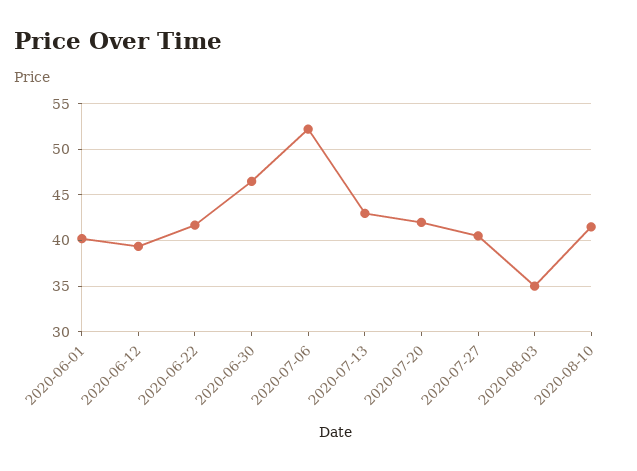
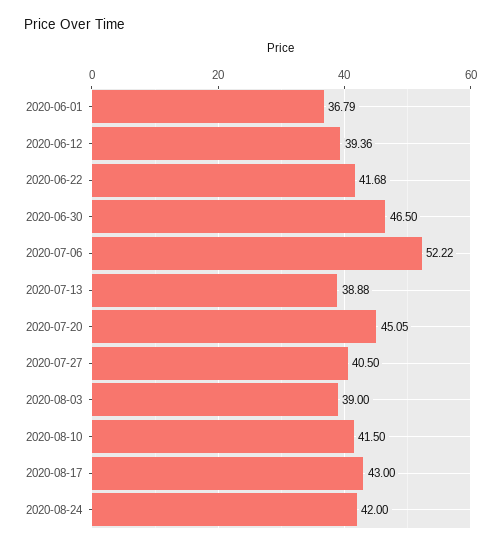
2020-06-01: 40 -> 36.79
2020-07-13: 43 -> 38.88
2020-07-20: 42 -> 45.05
2020-08-03: 35 -> 39
2020-08-17: none -> 43
2020-08-24: none -> 42

